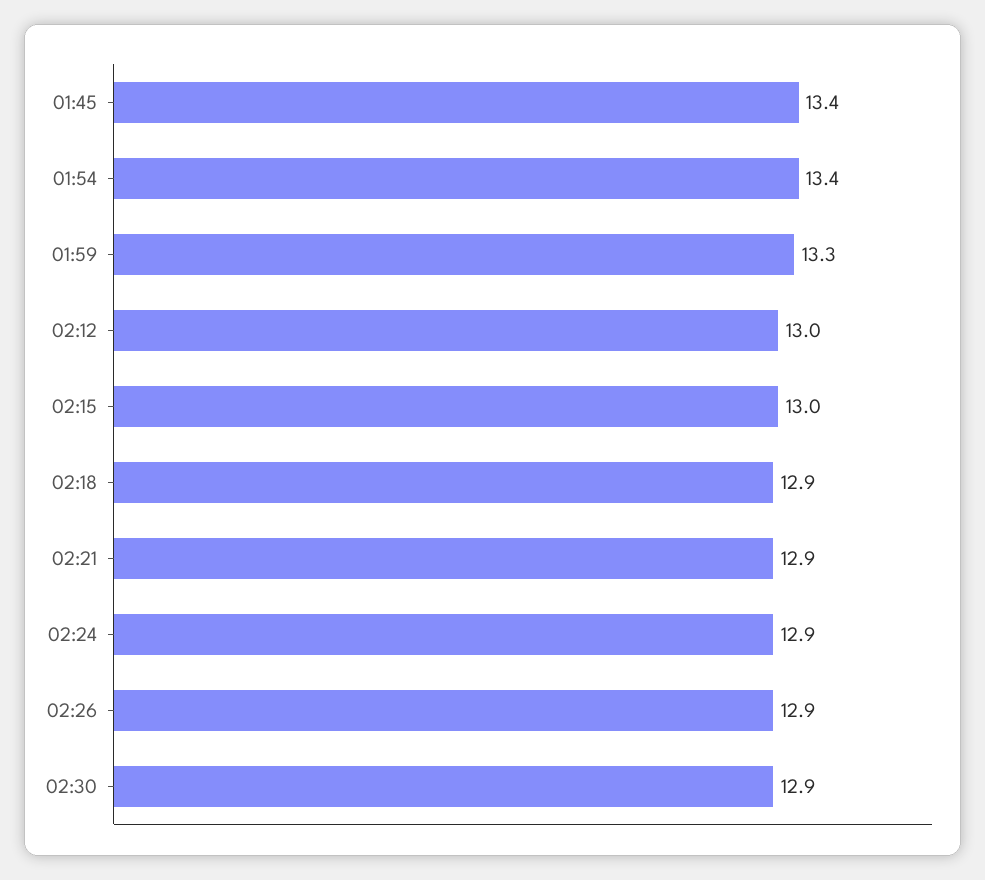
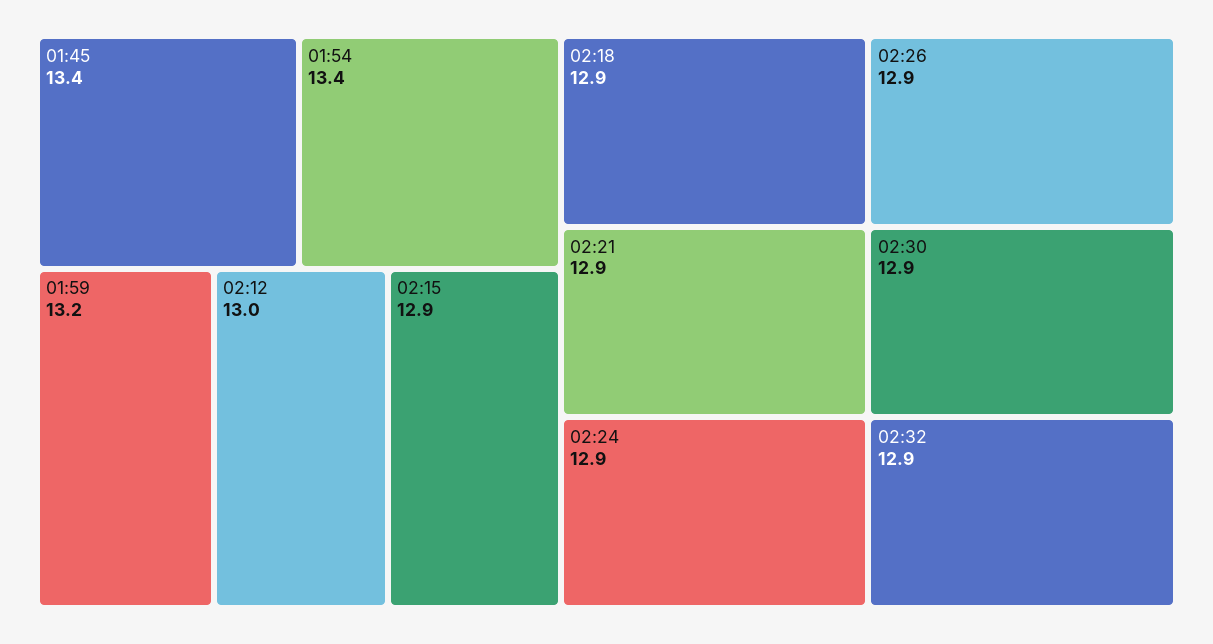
01:59: 13.3 -> 13.2
02:15: 13 -> 12.9
02:32: none -> 12.9

